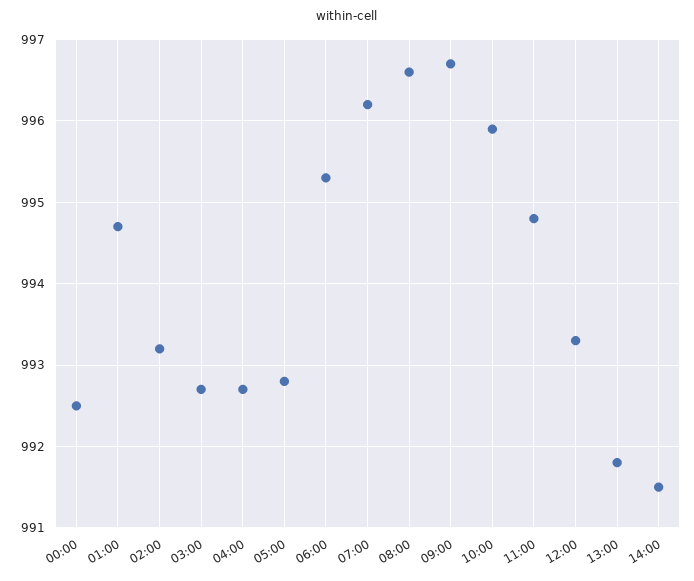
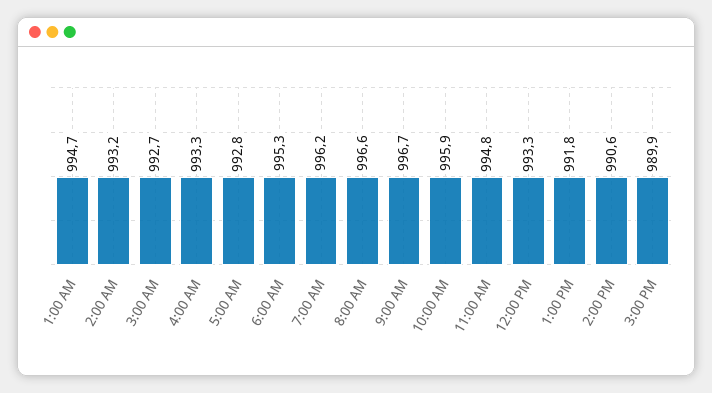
00:00: 992.5 -> none
04:00: 992.7 -> 993.3
14:00: 991.5 -> 990.6
3:00 PM: none -> 989.9

